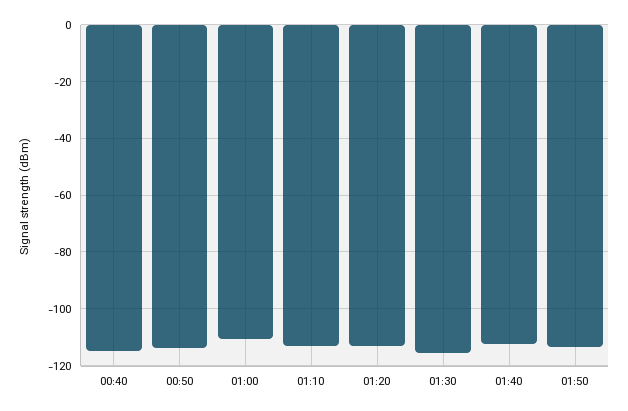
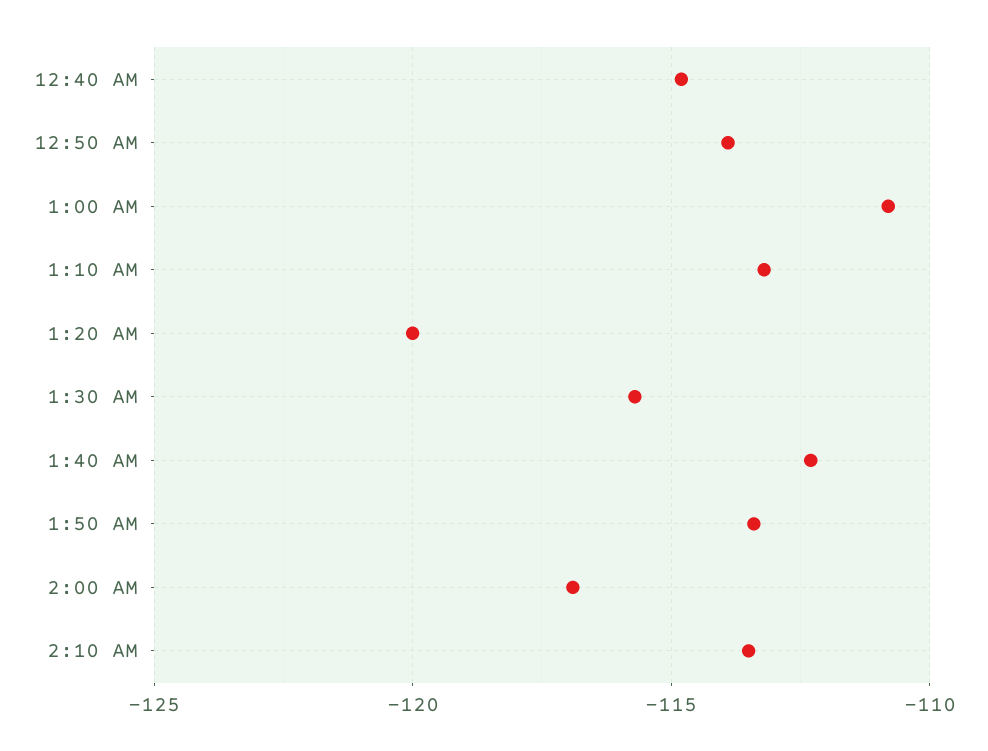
01:20: -112.5 -> -120
2:00 AM: none -> -117
2:10 AM: none -> -113.5

